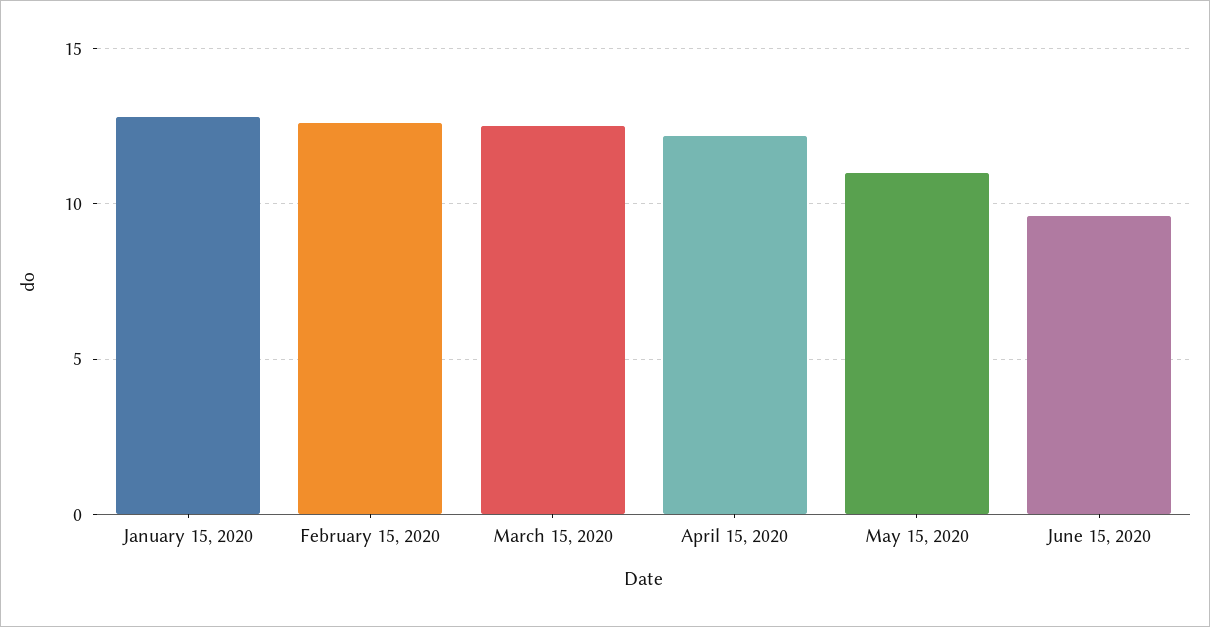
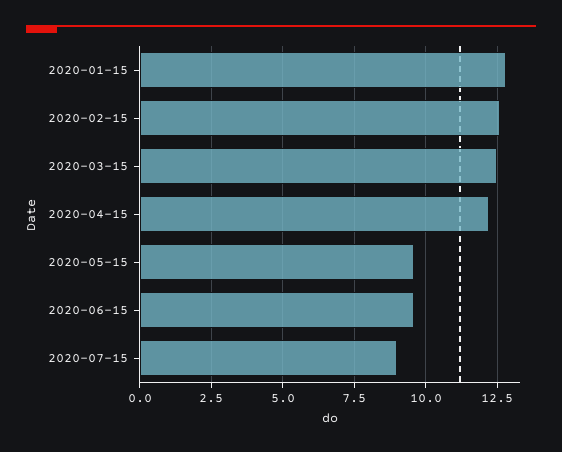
May 15, 2020: 11 -> 9.5
2020-07-15: none -> 9

